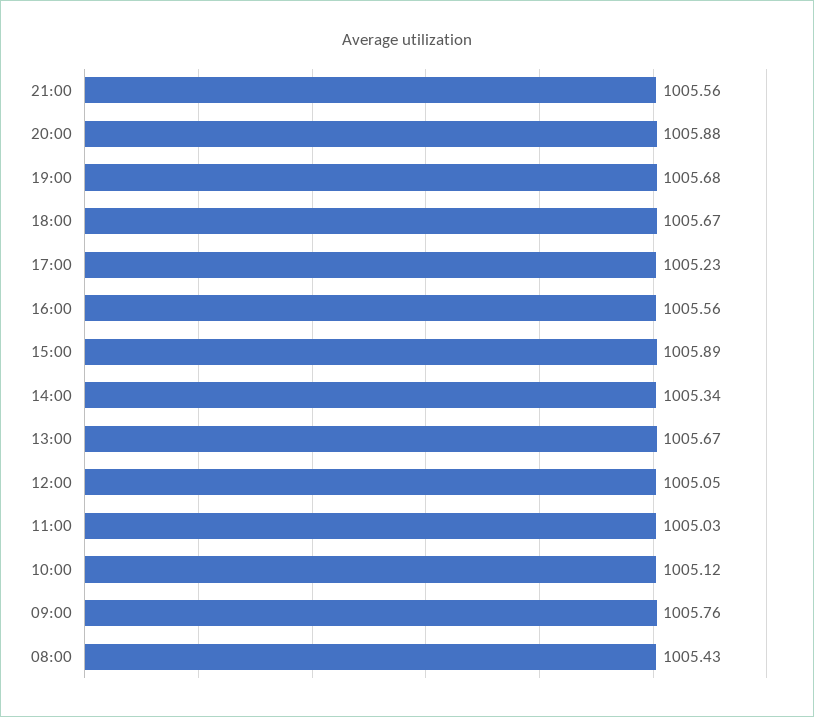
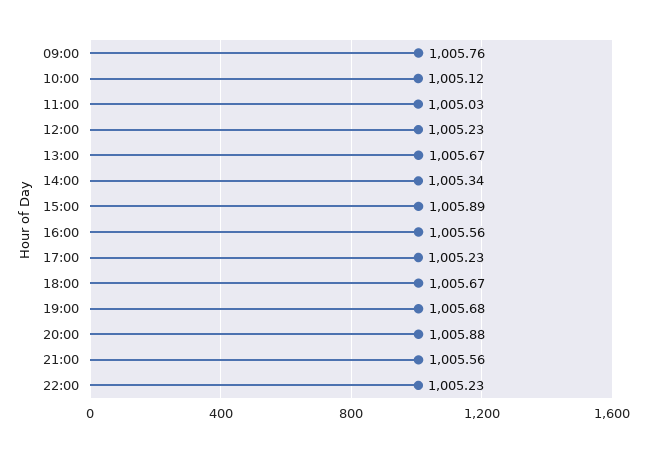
12:00: 1005.05 -> 1005.23
08:00: 1005.43 -> none
22:00: none -> 1005.23

